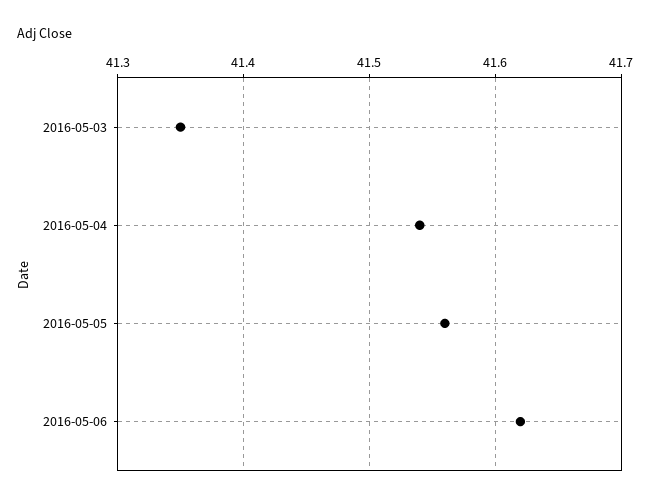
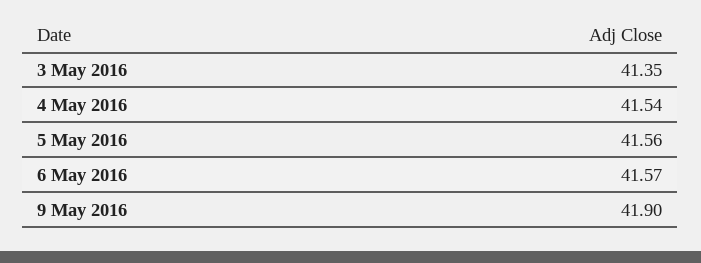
2016-05-06: 41.62 -> 41.57
9 May 2016: none -> 41.9

